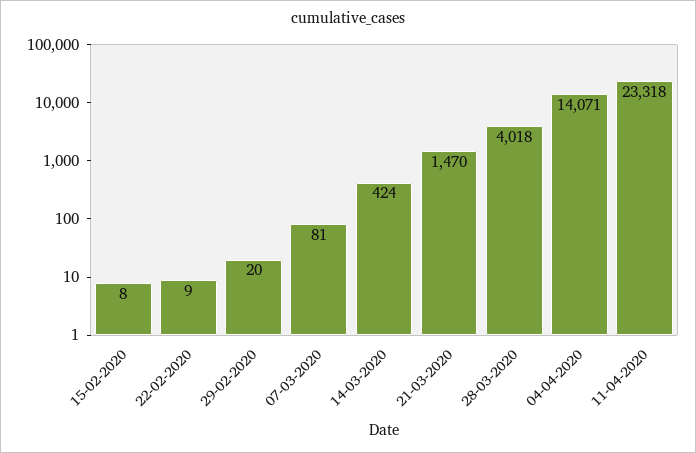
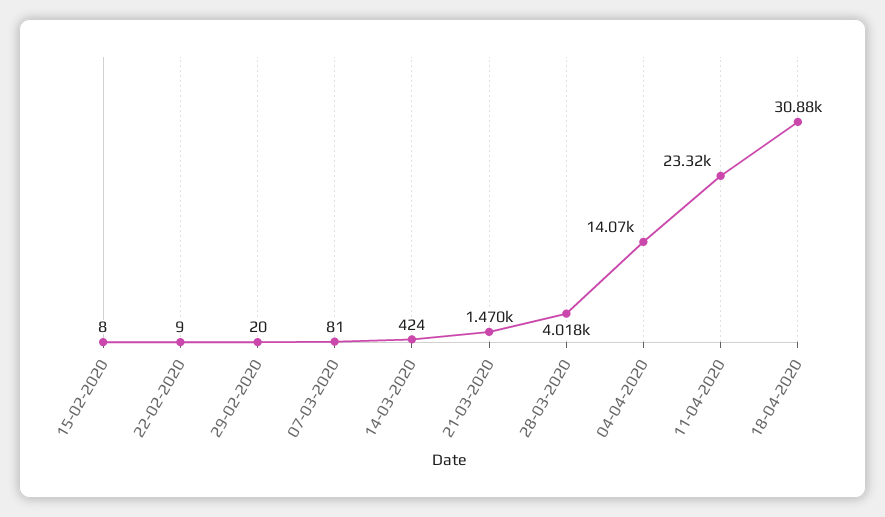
18-04-2020: none -> 30880

